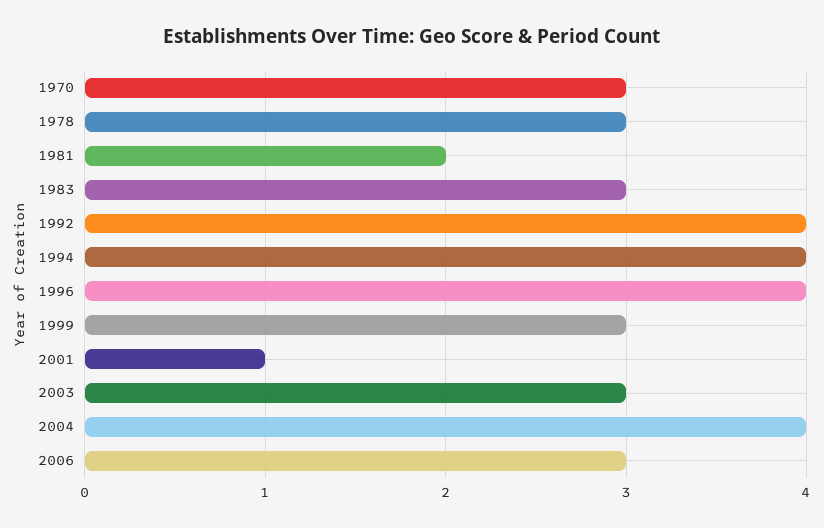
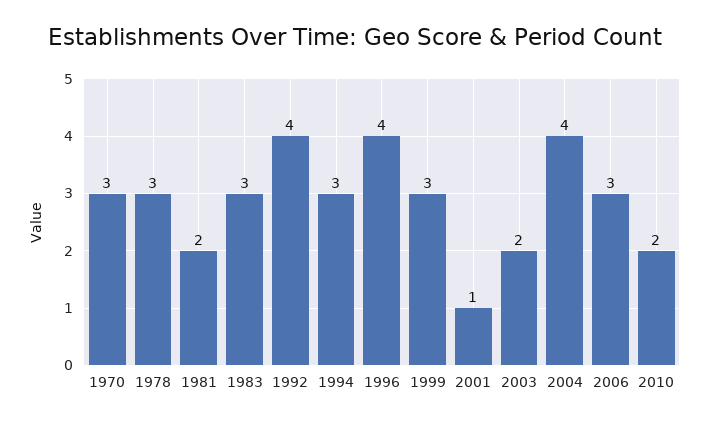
1994: 4 -> 3
2003: 3 -> 2
2010: none -> 2

